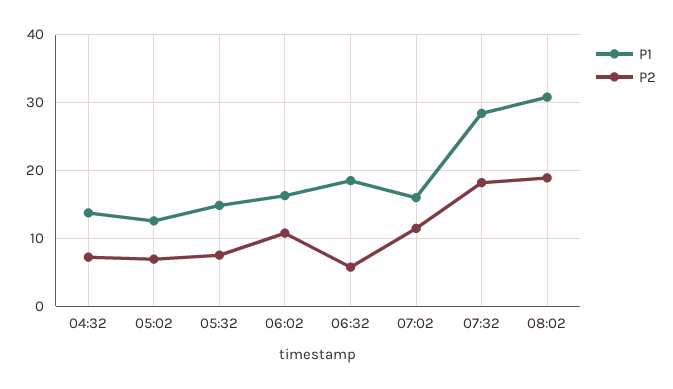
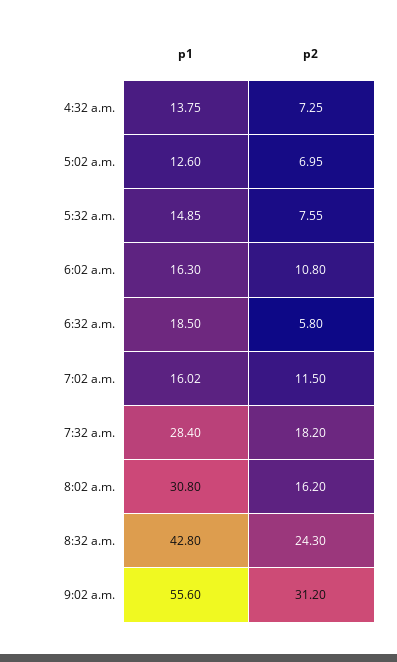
P2, 08:02: 19 -> 16.2
P1, 8:32 a.m.: none -> 42.8
P2, 8:32 a.m.: none -> 24.3
P1, 9:02 a.m.: none -> 55.6
P2, 9:02 a.m.: none -> 31.2

